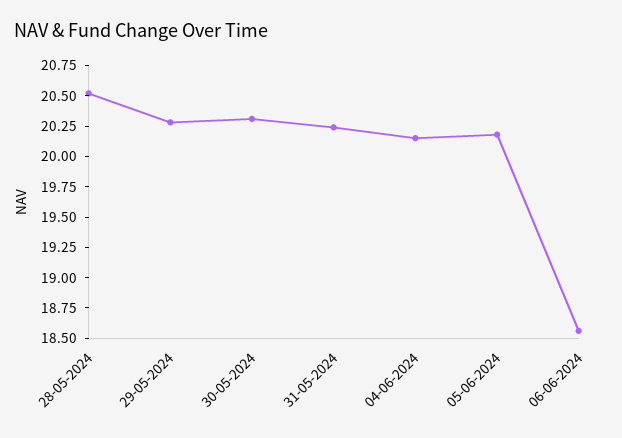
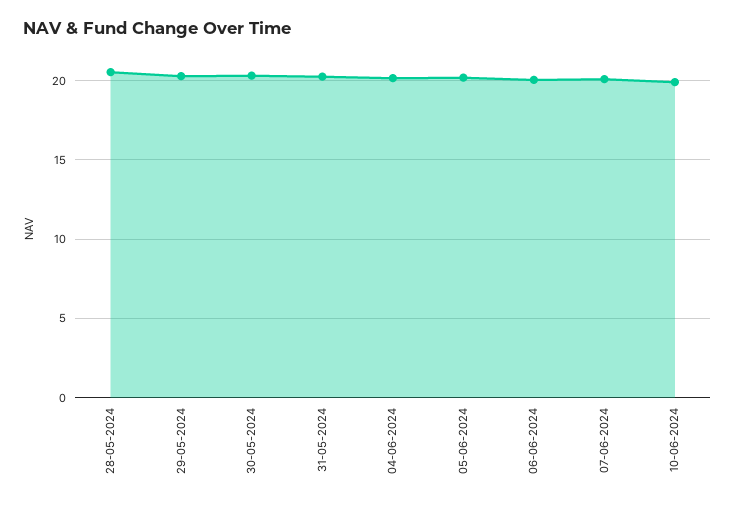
06-06-2024: 18.5 -> 20
07-06-2024: none -> 20
10-06-2024: none -> 20

